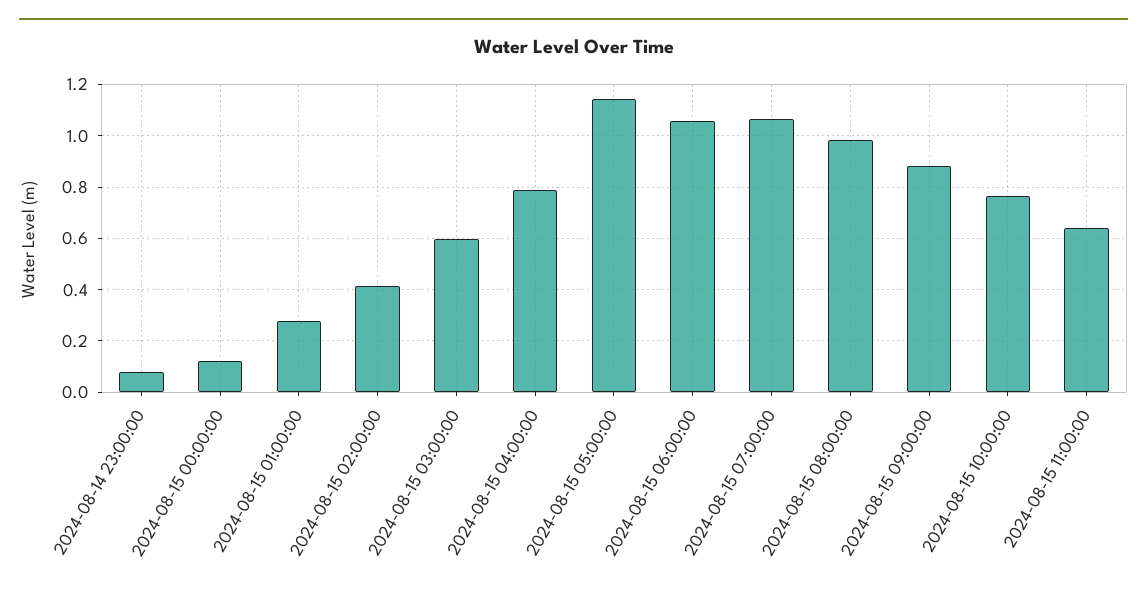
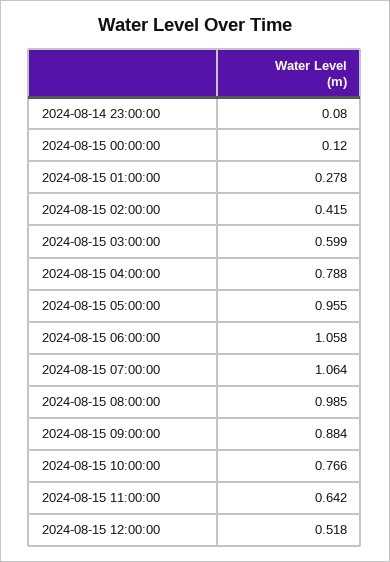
2024-08-15 05:00:00: 1.15 -> 0.955
2024-08-15 12:00:00: none -> 0.518

